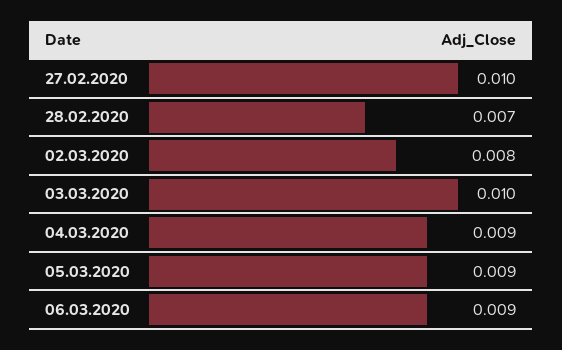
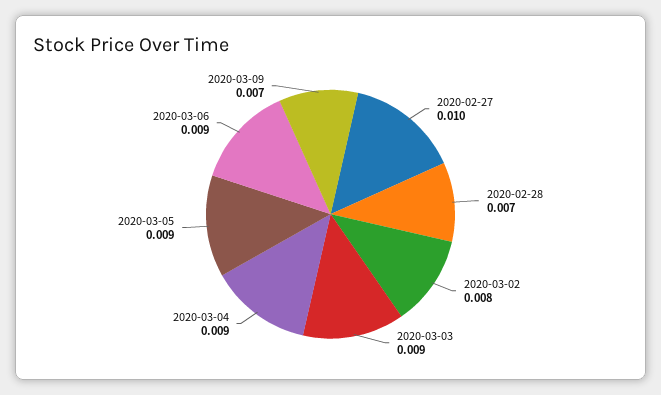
03.03.2020: 0.01 -> 0.009
2020-03-09: none -> 0.007

